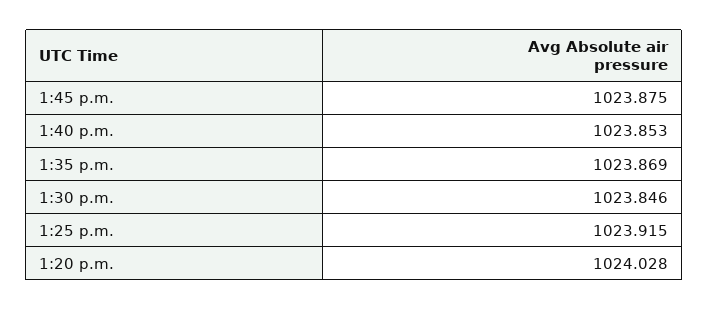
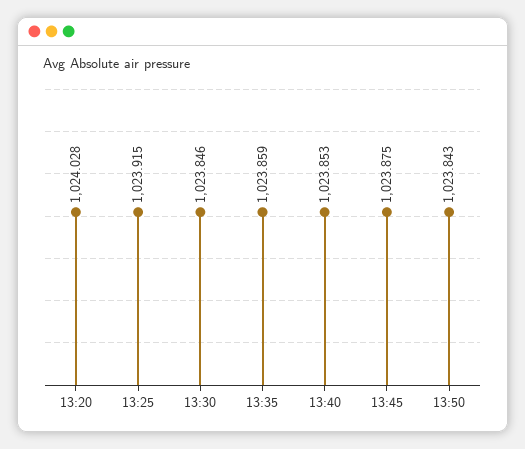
1:35 p.m.: 1023.869 -> 1023.859
13:50: none -> 1023.843

